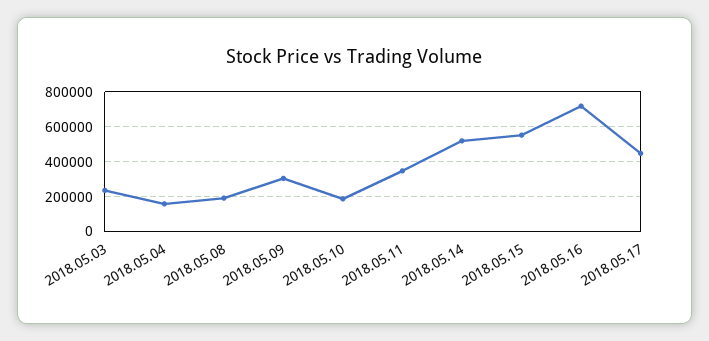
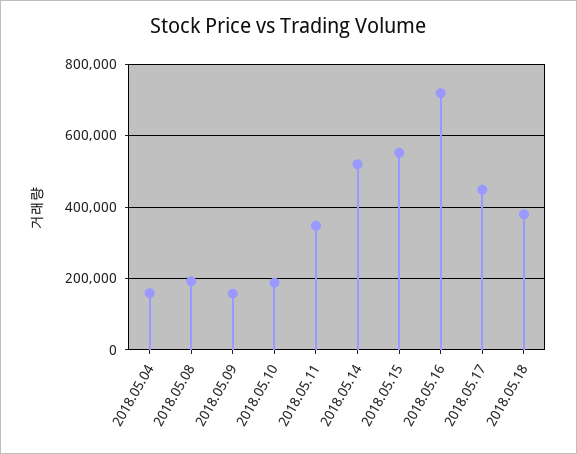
2018.05.03: 250000 -> none
2018.05.09: 300000 -> 160000
2018.05.18: none -> 380000

